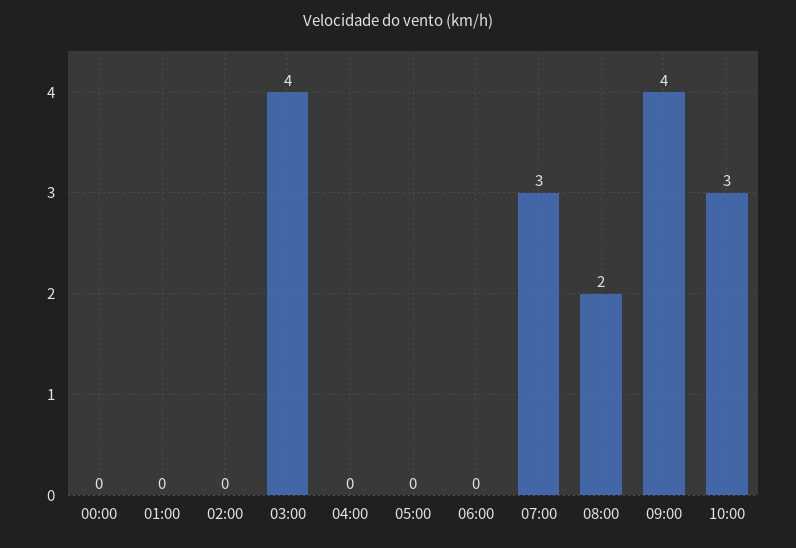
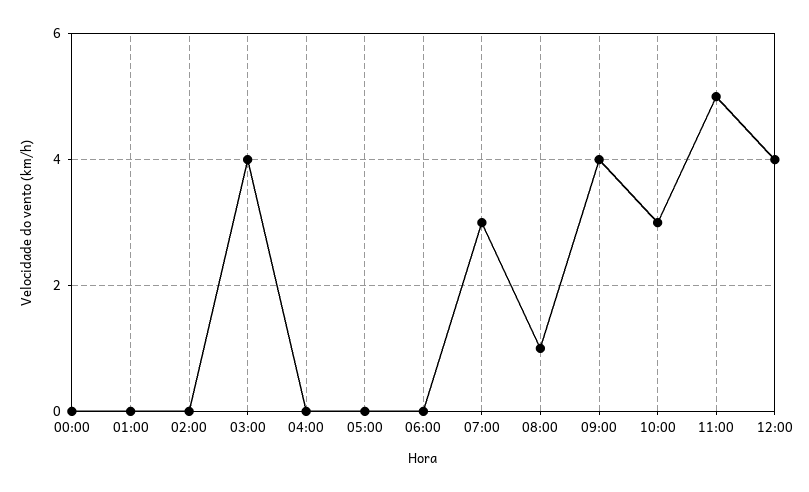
08:00: 2 -> 1
11:00: none -> 5
12:00: none -> 4

